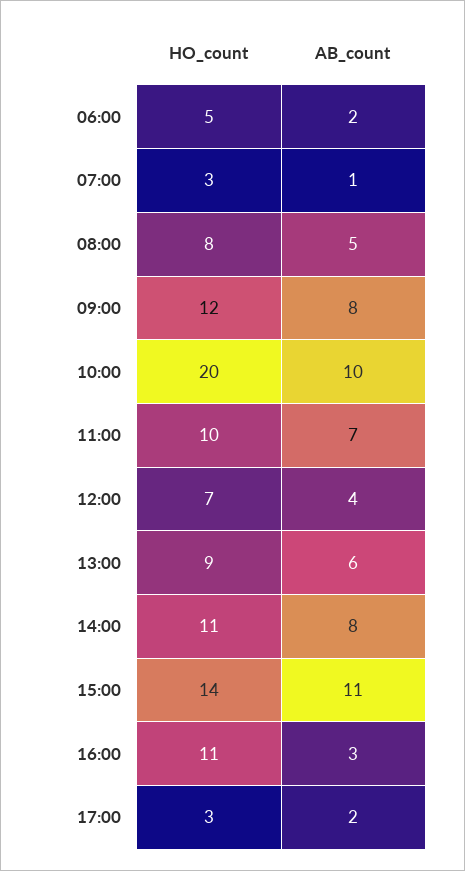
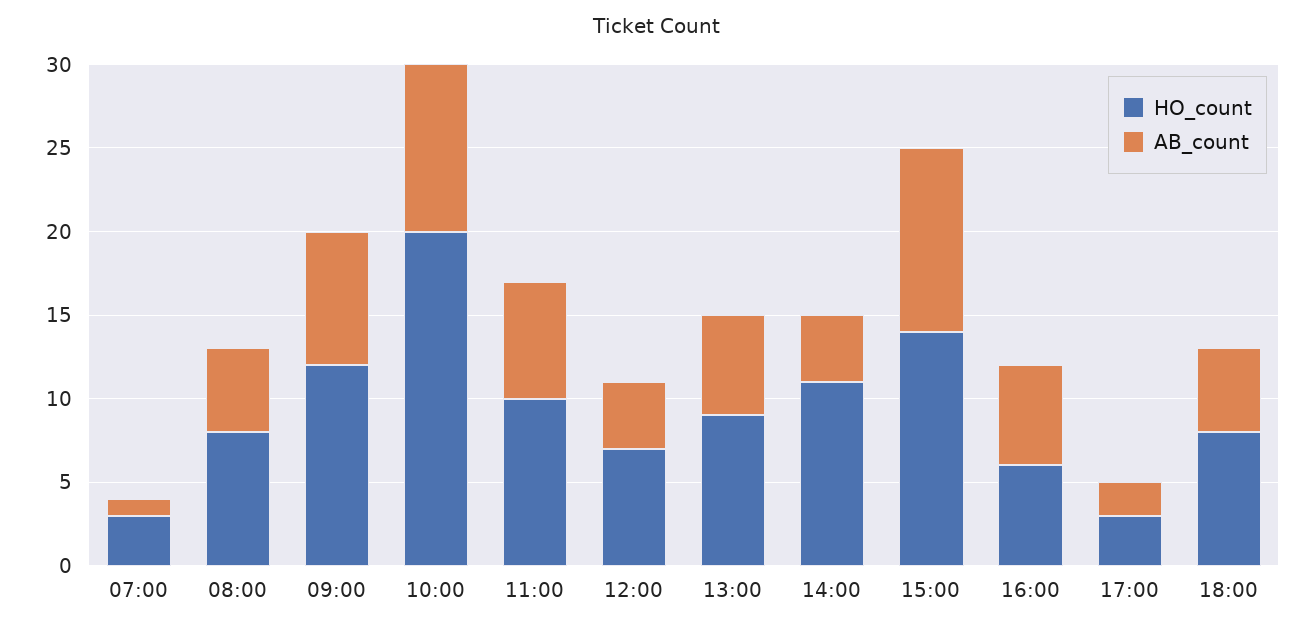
HO_count, 06:00: 5 -> none
AB_count, 06:00: 2 -> none
AB_count, 14:00: 8 -> 4
HO_count, 16:00: 11 -> 6
AB_count, 16:00: 3 -> 6
HO_count, 18:00: none -> 8
AB_count, 18:00: none -> 5

